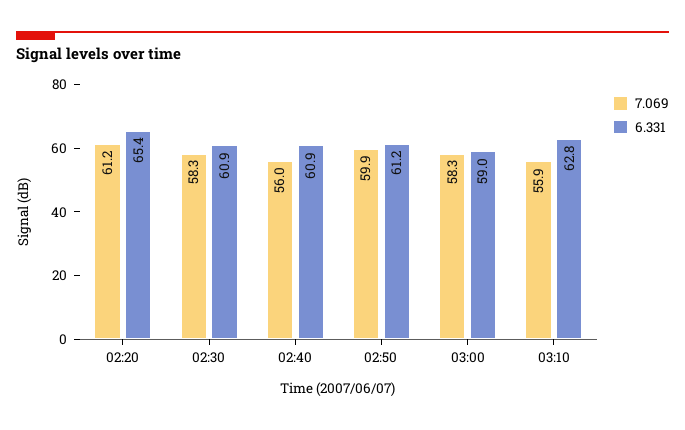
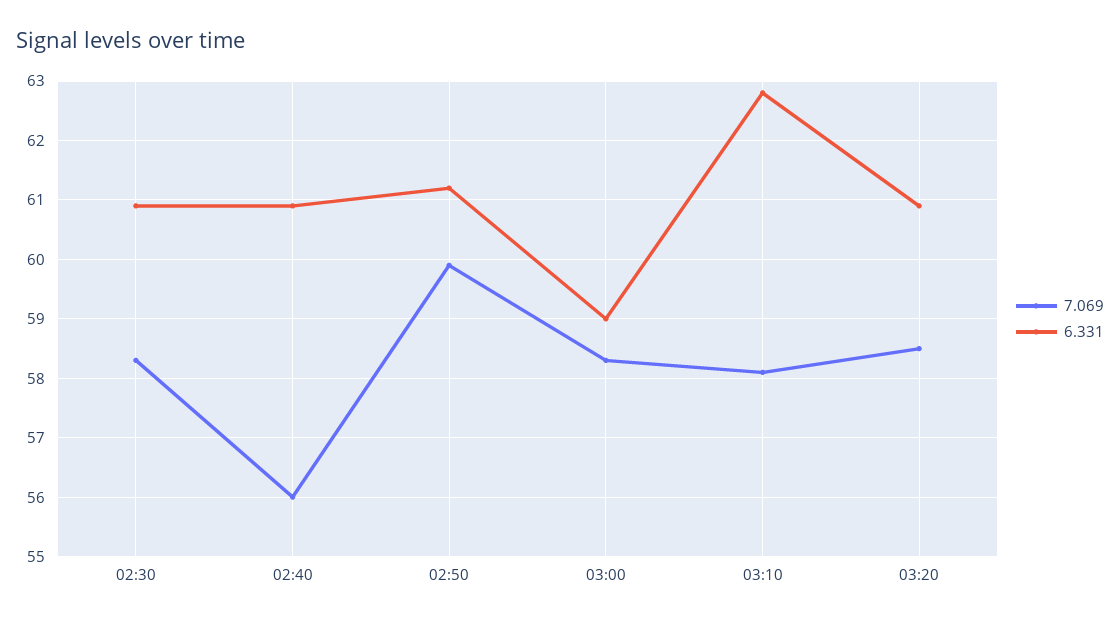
7.069, 02:20: 61.2 -> none
6.331, 02:20: 65.4 -> none
7.069, 03:10: 55.9 -> 58
7.069, 03:20: none -> 58.5
6.331, 03:20: none -> 61

